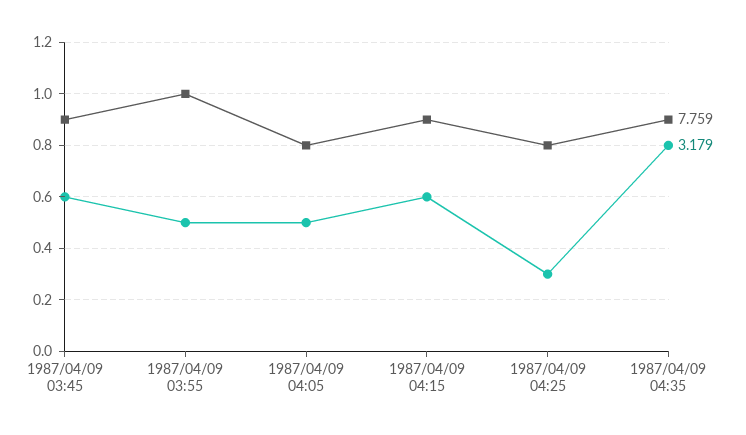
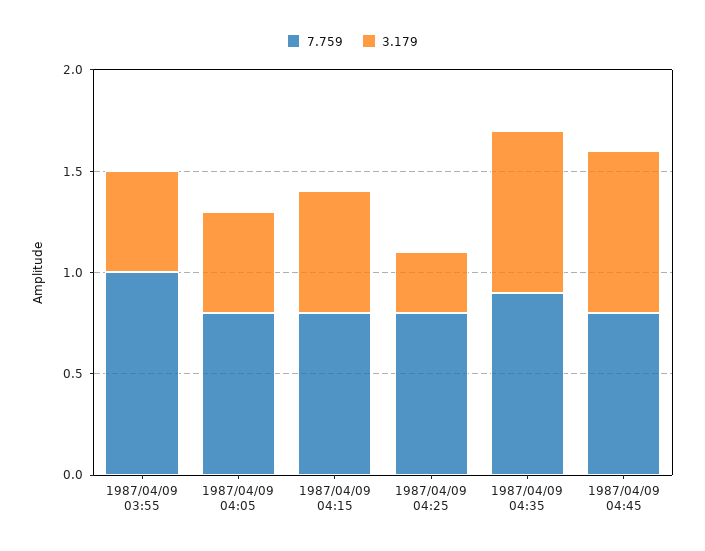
7.759, 1987/04/09 03:45: 0.9 -> none
3.179, 1987/04/09 03:45: 0.6 -> none
7.759, 1987/04/09 04:15: 0.9 -> 0.8
7.759, 1987/04/09 04:45: none -> 0.8
3.179, 1987/04/09 04:45: none -> 0.8

